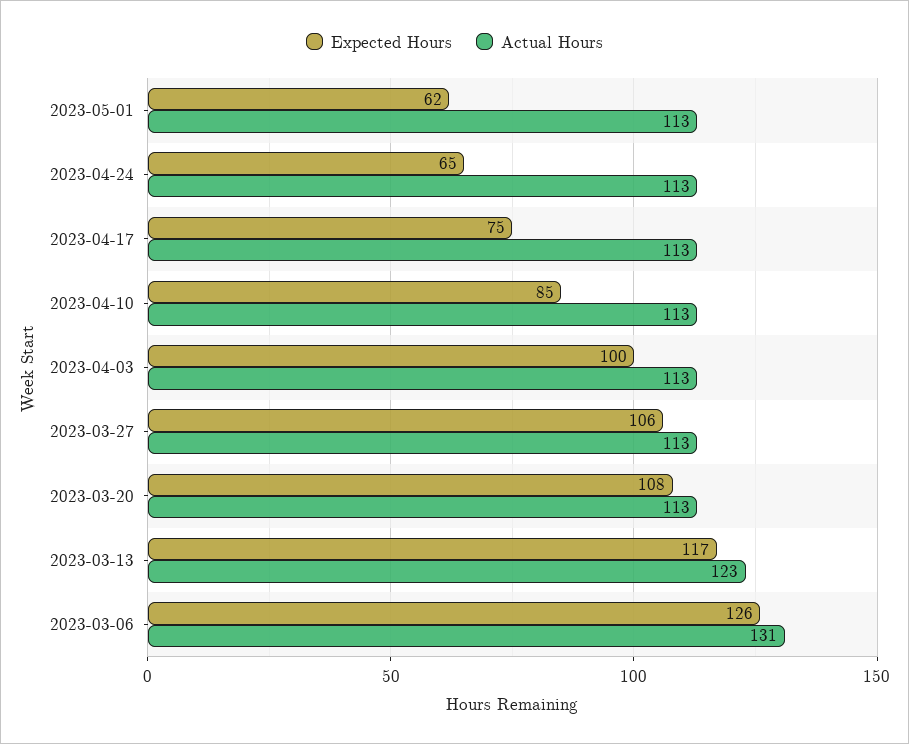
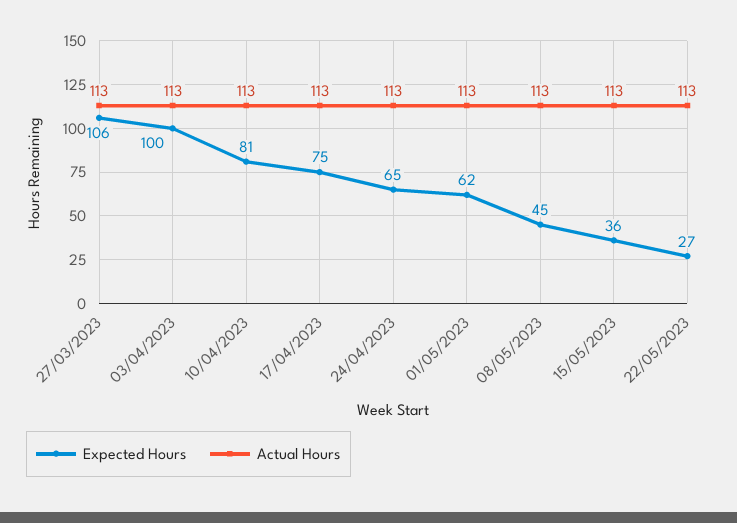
Expected Hours, 2023-04-10: 85 -> 81
Expected Hours, 2023-03-20: 108 -> none
Actual Hours, 2023-03-20: 113 -> none
Expected Hours, 2023-03-13: 117 -> none
Actual Hours, 2023-03-13: 123 -> none
Expected Hours, 2023-03-06: 126 -> none
Actual Hours, 2023-03-06: 131 -> none
Expected Hours, 08/05/2023: none -> 45
Actual Hours, 08/05/2023: none -> 113
Expected Hours, 15/05/2023: none -> 36
Actual Hours, 15/05/2023: none -> 113
Expected Hours, 22/05/2023: none -> 27
Actual Hours, 22/05/2023: none -> 113

